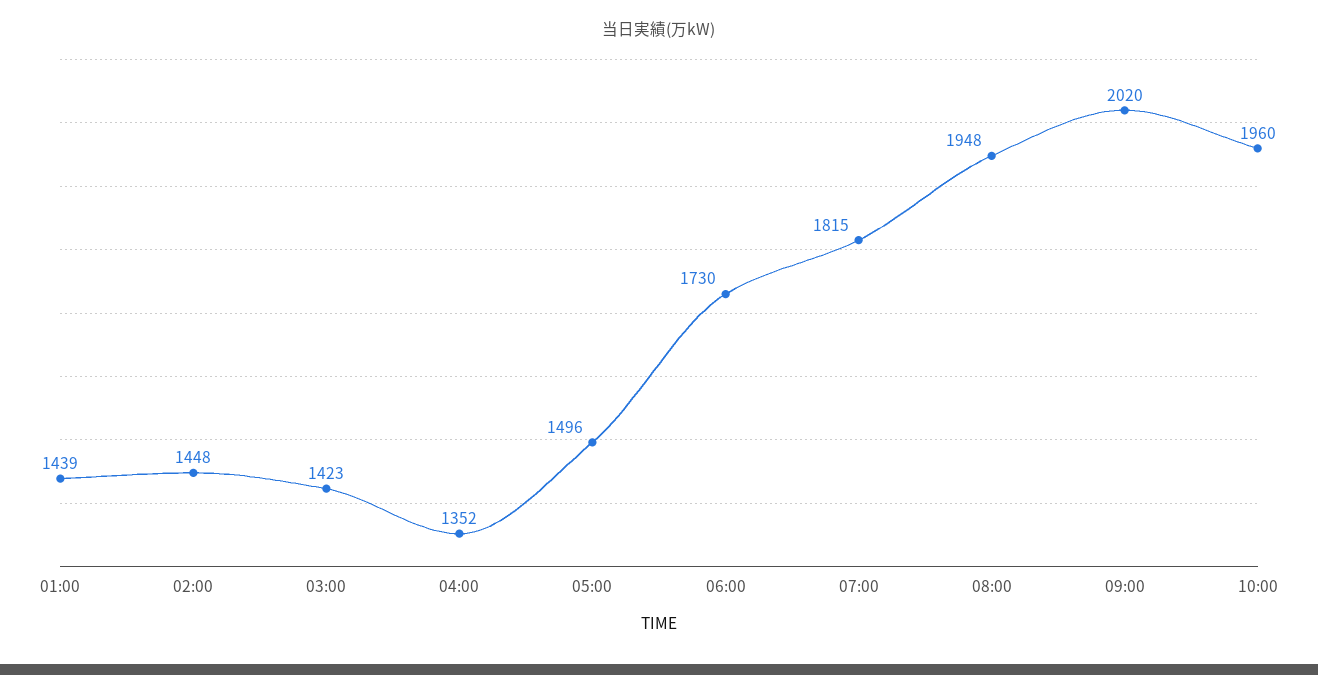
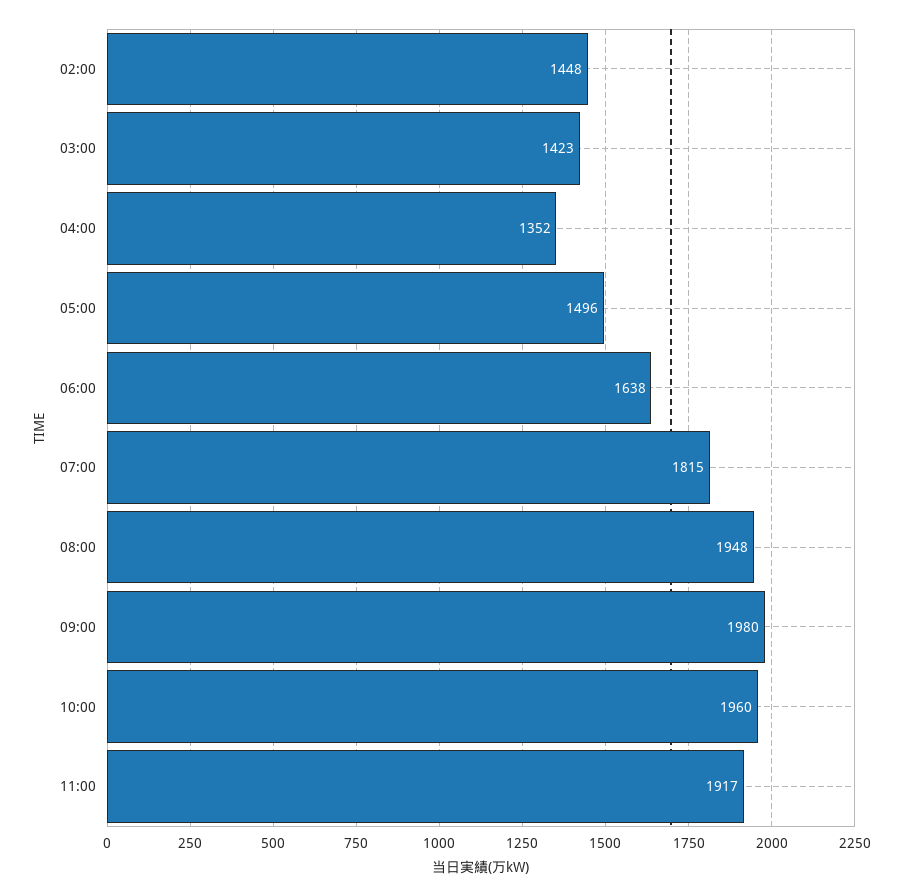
01:00: 1439 -> none
06:00: 1730 -> 1638
09:00: 2020 -> 1980
11:00: none -> 1917

